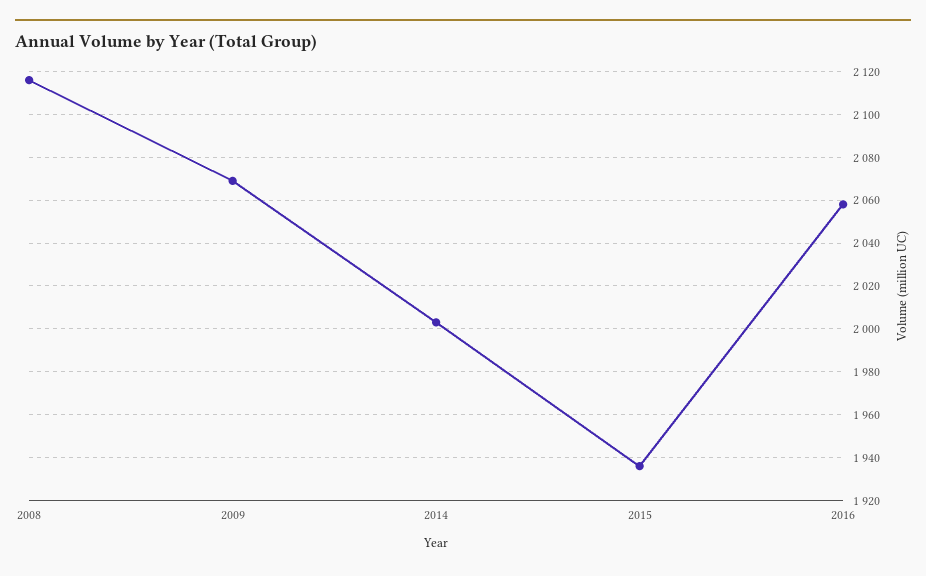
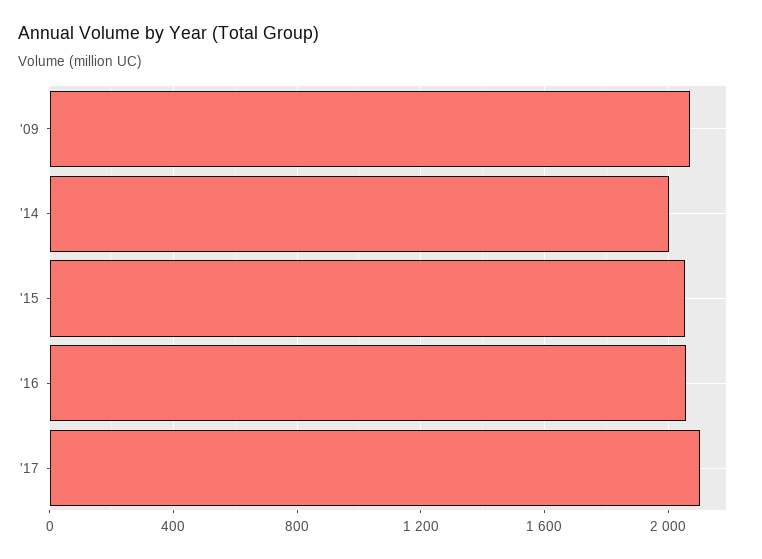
2008: 2115 -> none
2015: 1935 -> 2050
'17: none -> 2100

